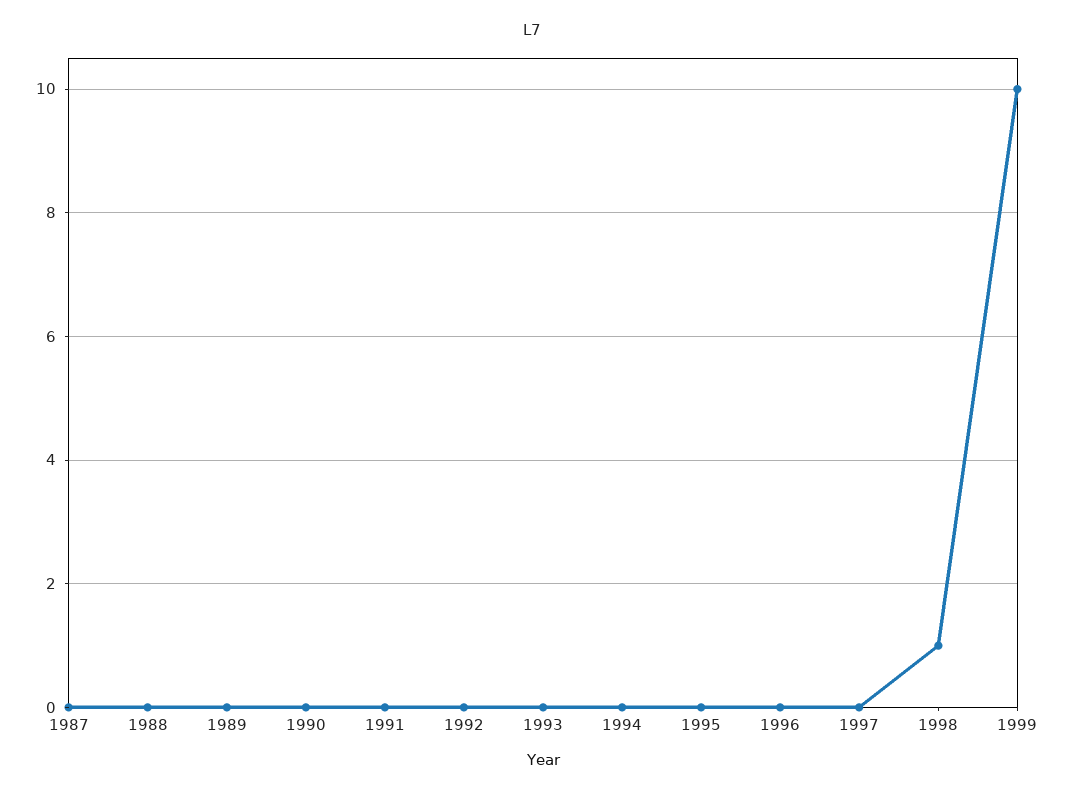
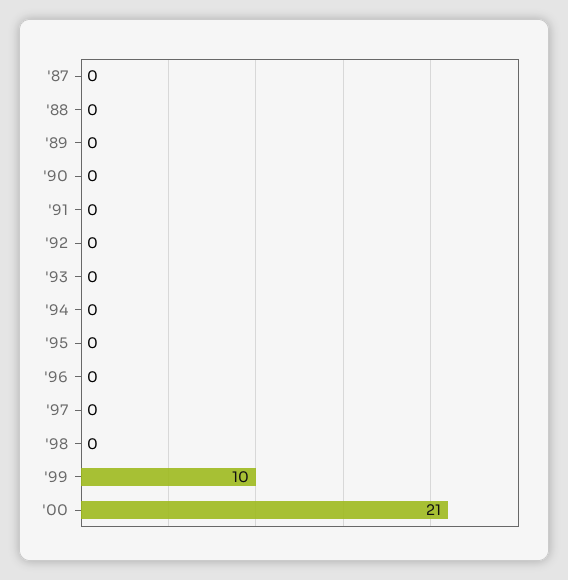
1998: 1 -> 0
'00: none -> 21

